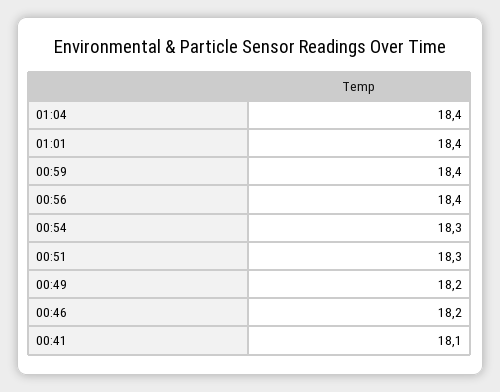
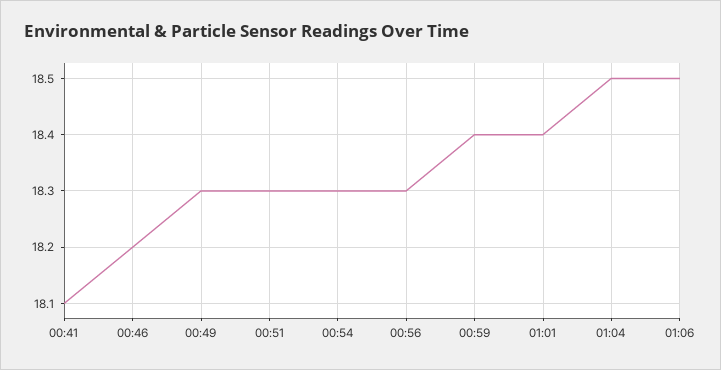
01:04: 18.4 -> 18.5
00:56: 18.4 -> 18.3
00:49: 18.2 -> 18.3
01:06: none -> 18.5

